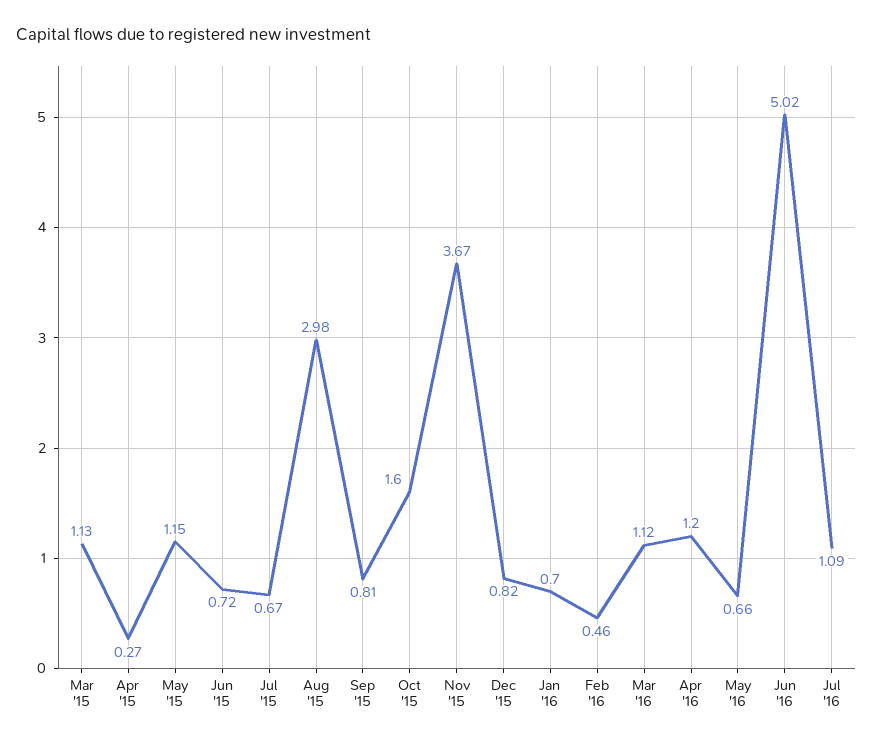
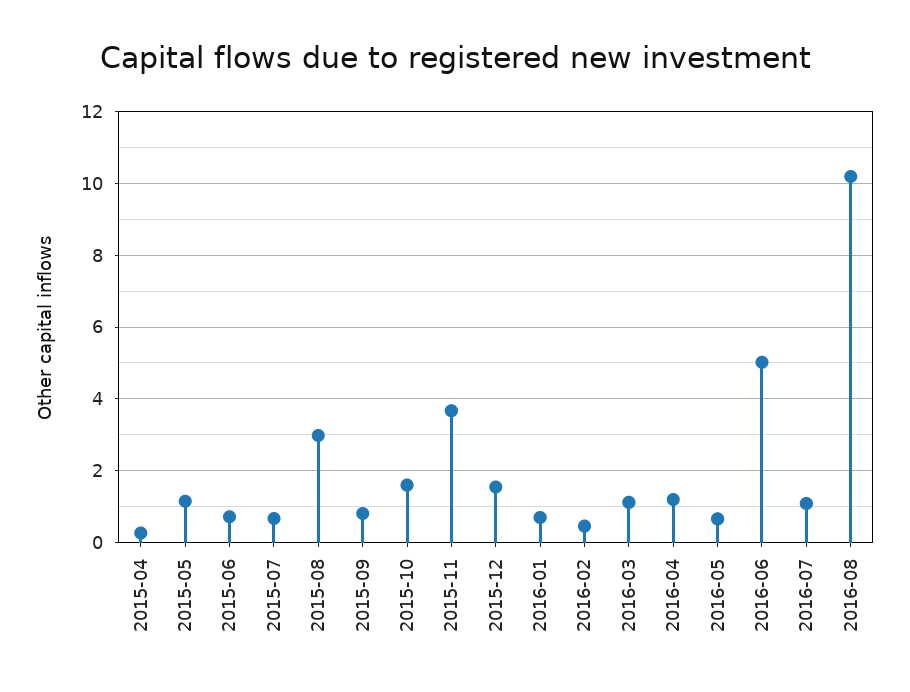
Mar '15: 1.13 -> none
Dec '15: 0.82 -> 1.6
2016-08: none -> 10.2

